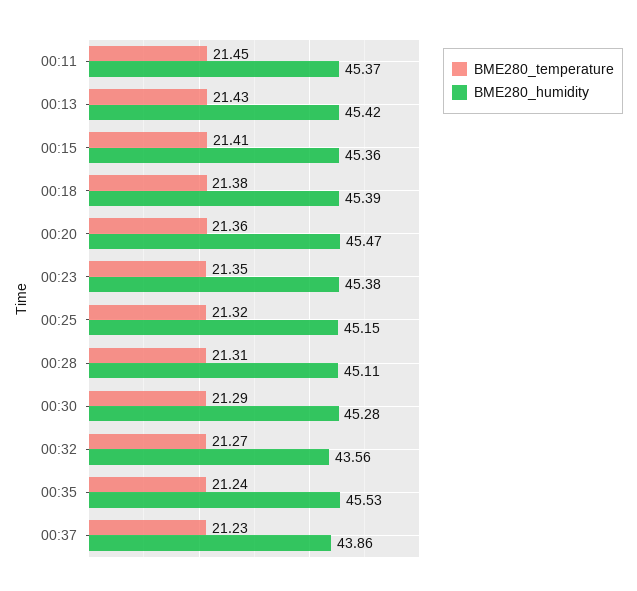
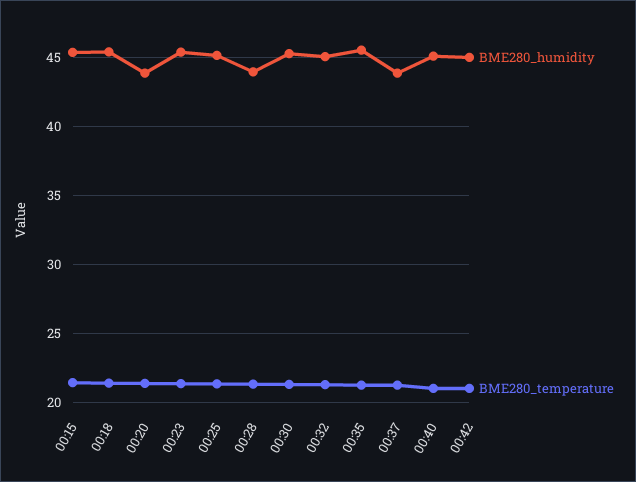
BME280_temperature, 00:11: 21.45 -> none
BME280_humidity, 00:11: 45.37 -> none
BME280_temperature, 00:13: 21.43 -> none
BME280_humidity, 00:13: 45.42 -> none
BME280_humidity, 00:20: 45.47 -> 44
BME280_humidity, 00:28: 45.11 -> 44
BME280_humidity, 00:32: 43.56 -> 45
BME280_humidity, 00:40: none -> 45
BME280_temperature, 00:40: none -> 21
BME280_humidity, 00:42: none -> 45
BME280_temperature, 00:42: none -> 21

